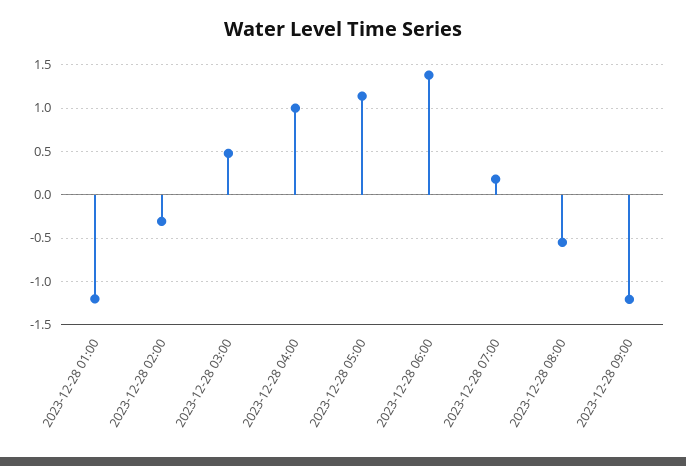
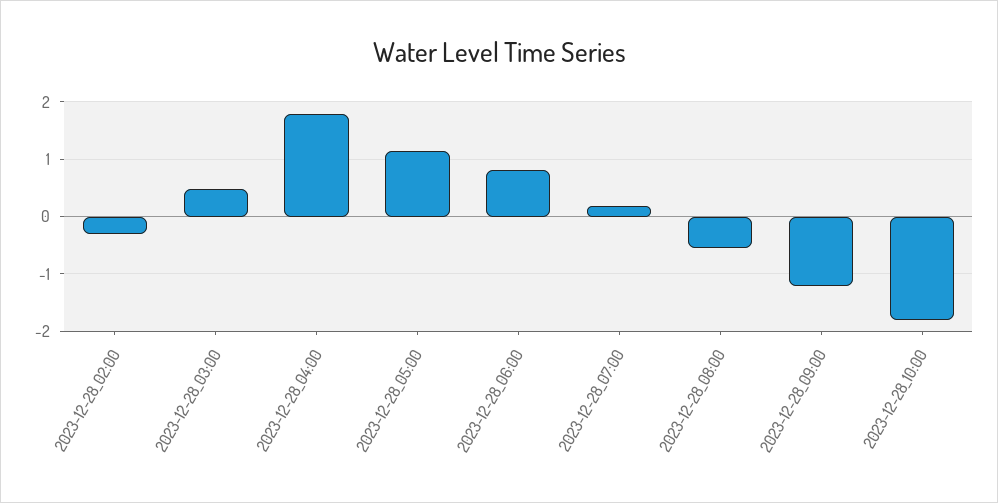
2023-12-28 01:00: -1.2 -> none
2023-12-28 04:00: 1 -> 1.8
2023-12-28 06:00: 1.4 -> 0.8
2023-12-28_10:00: none -> -1.8

